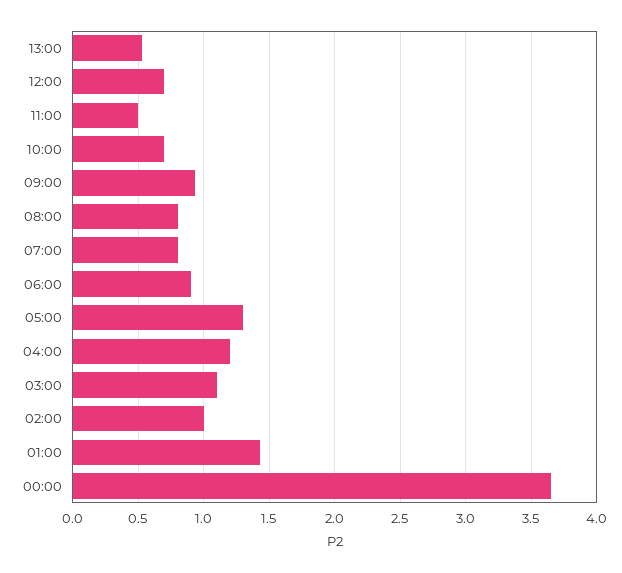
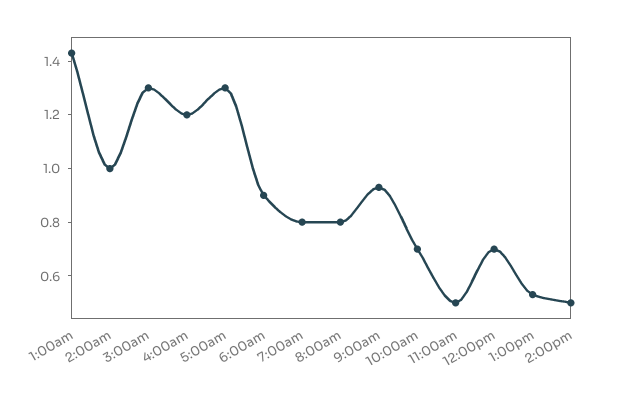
03:00: 1.1 -> 1.3
00:00: 3.65 -> none
2:00pm: none -> 0.5

